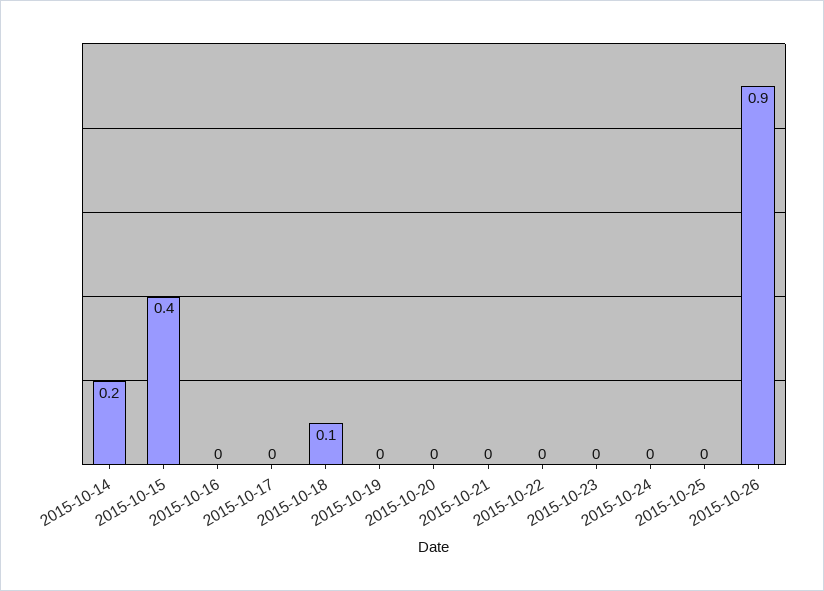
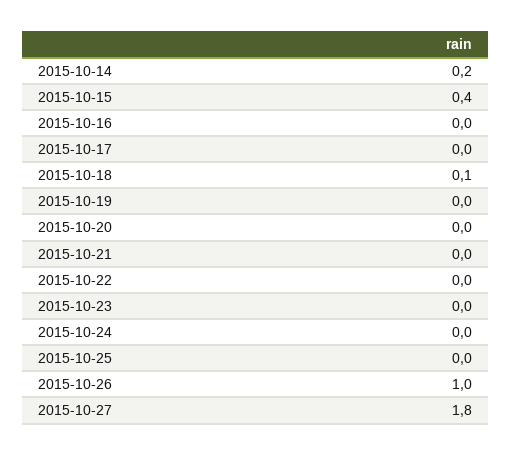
2015-10-26: 0.9 -> 1
2015-10-27: none -> 1.8

